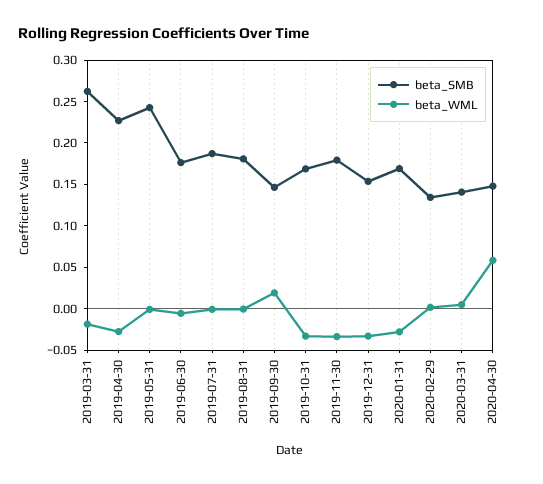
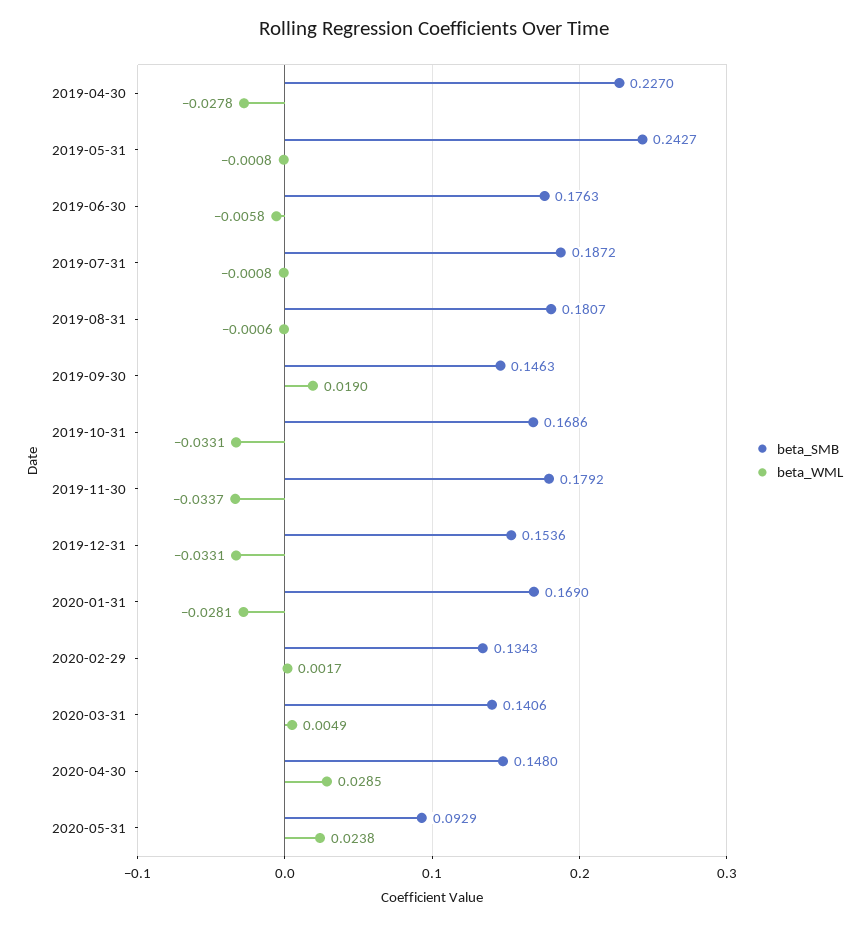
beta_SMB, 2019-03-31: 0.26 -> none
beta_WML, 2019-03-31: -0.02 -> none
beta_WML, 2020-04-30: 0.06 -> 0.0285
beta_SMB, 2020-05-31: none -> 0.0929
beta_WML, 2020-05-31: none -> 0.0238

